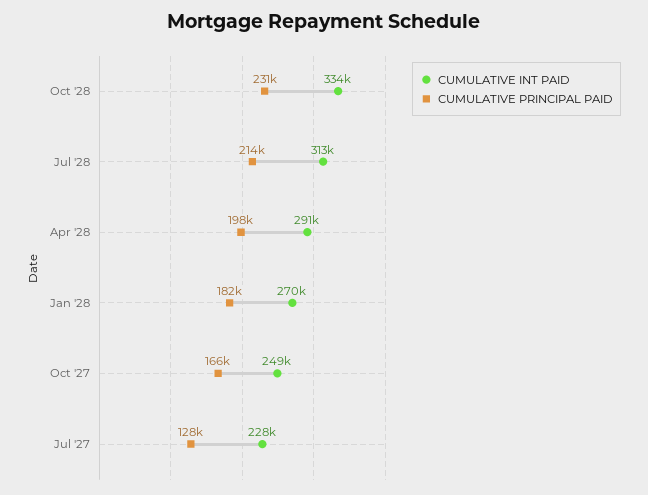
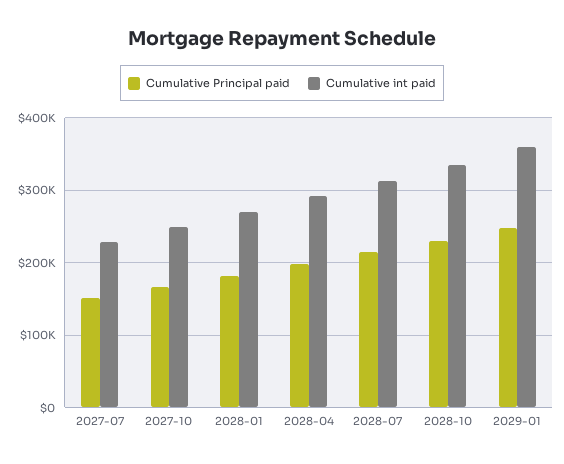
CUMULATIVE PRINCIPAL PAID, Jul '27: 128000 -> 150000
CUMULATIVE PRINCIPAL PAID, 2029-01: none -> 250000
CUMULATIVE INT PAID, 2029-01: none -> 360000

